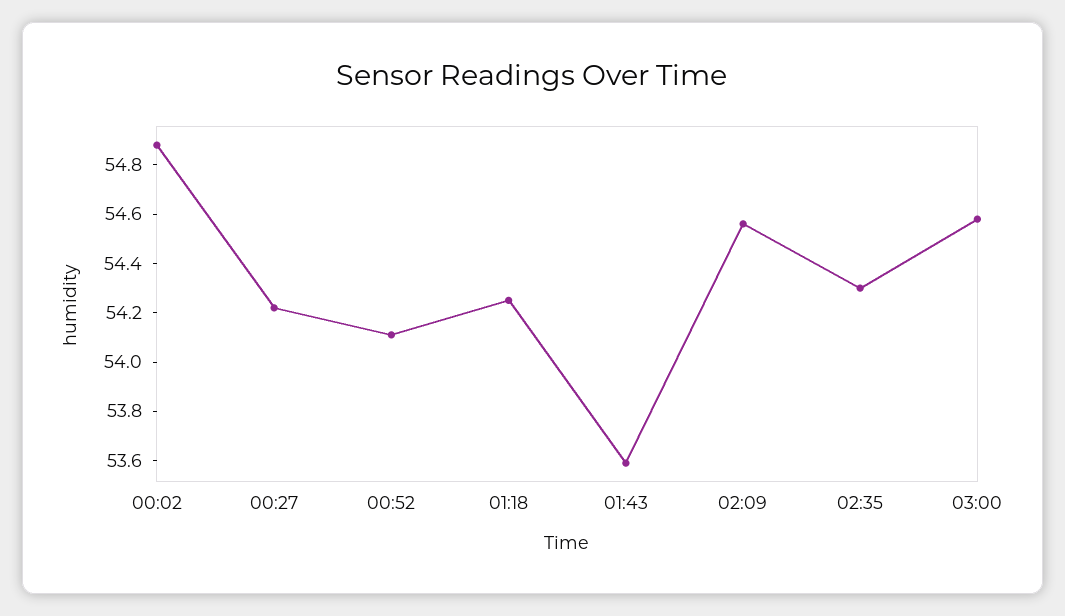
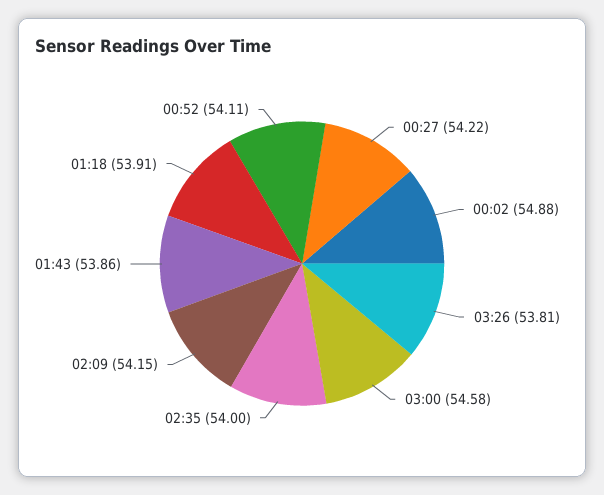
01:18: 54.25 -> 53.91
01:43: 53.6 -> 53.86
02:09: 54.55 -> 54.15
02:35: 54.3 -> 54
03:26: none -> 53.81

